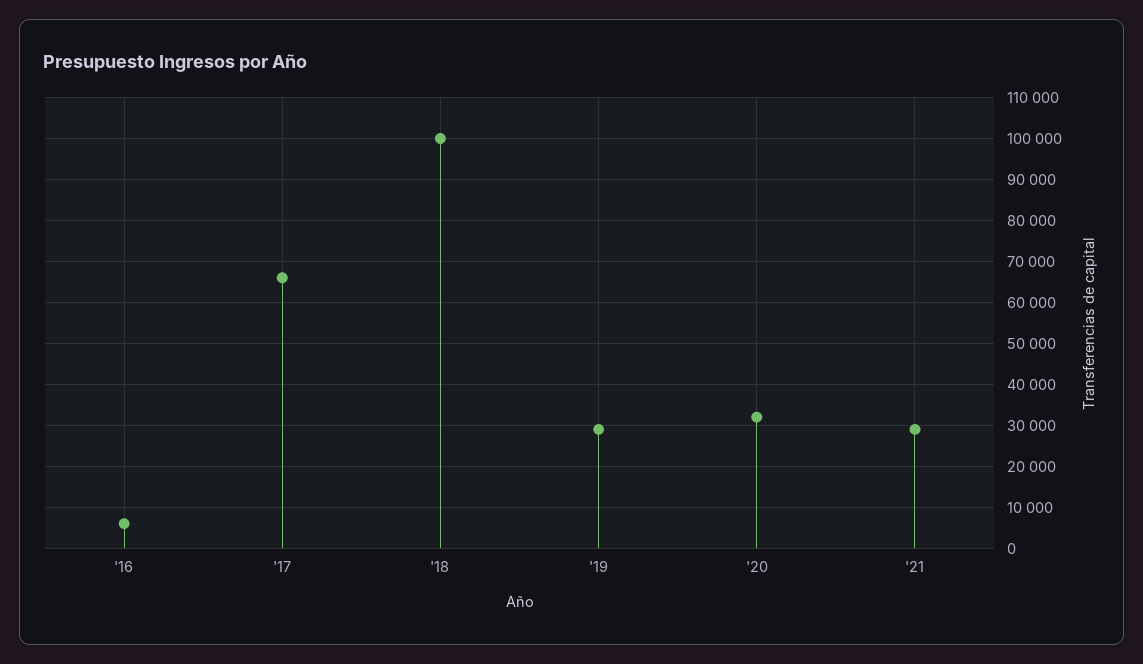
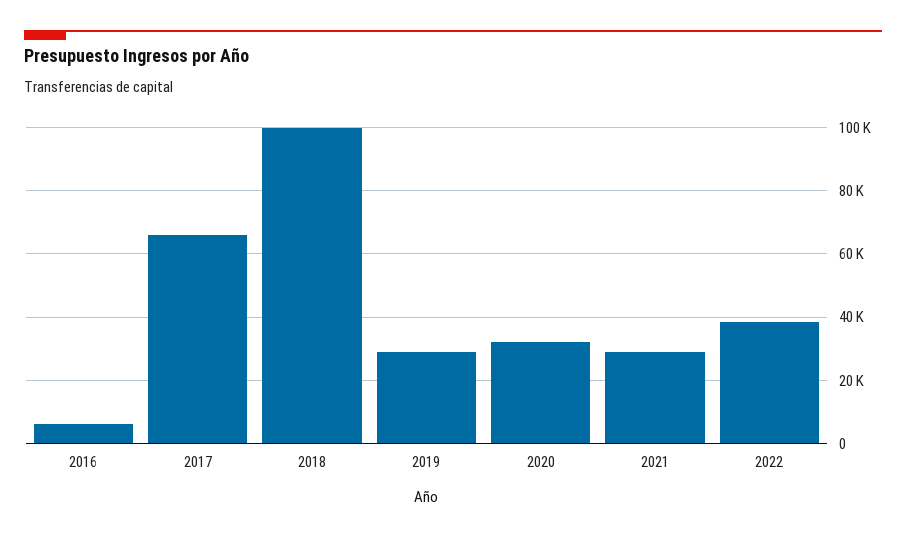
2022: none -> 38000

